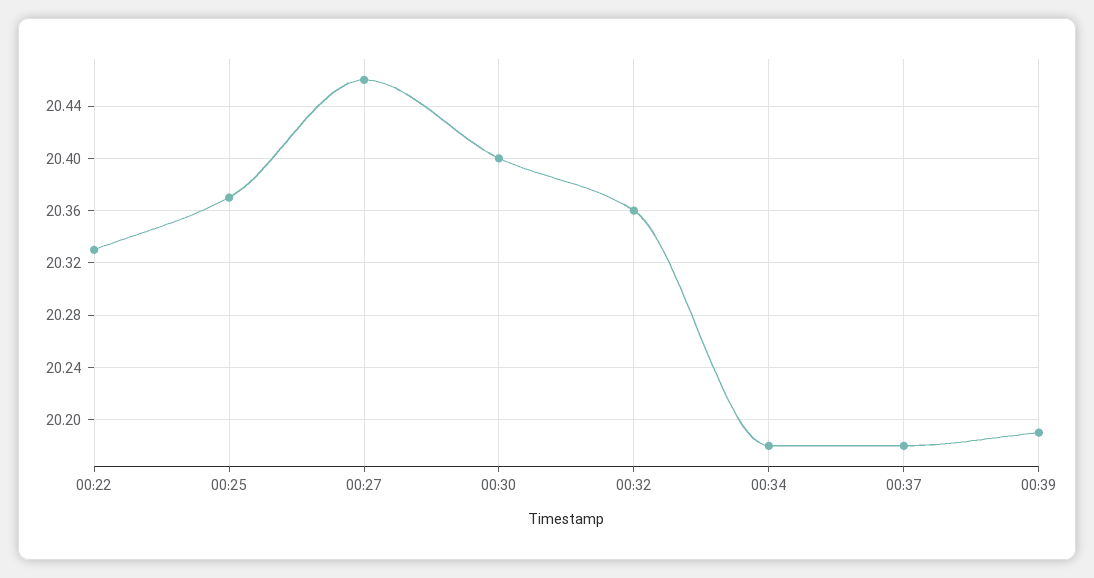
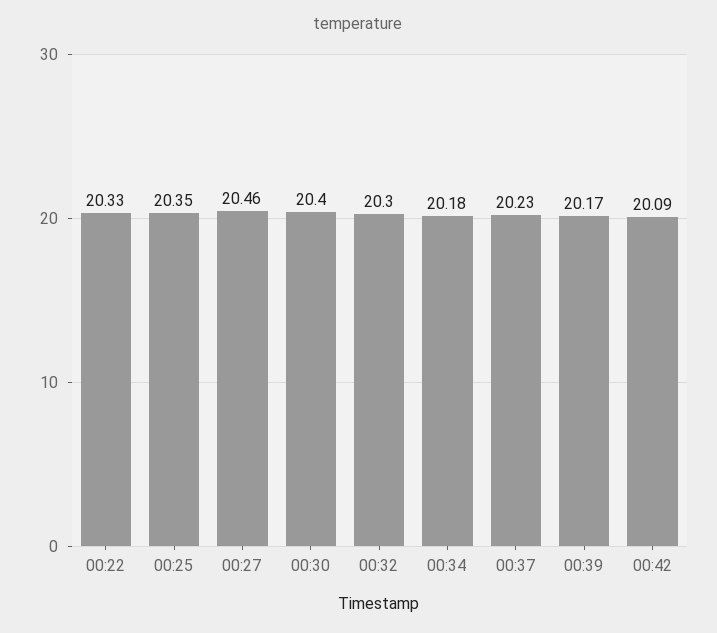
00:25: 20.37 -> 20.35
00:32: 20.36 -> 20.3
00:37: 20.18 -> 20.23
00:39: 20.19 -> 20.17
00:42: none -> 20.09

